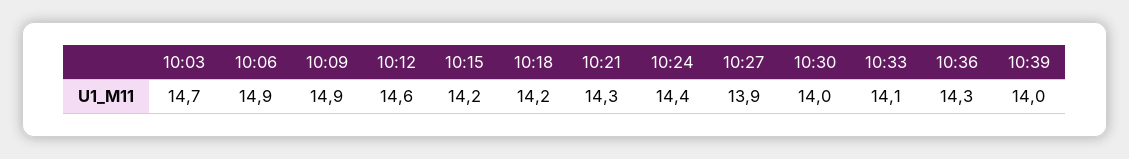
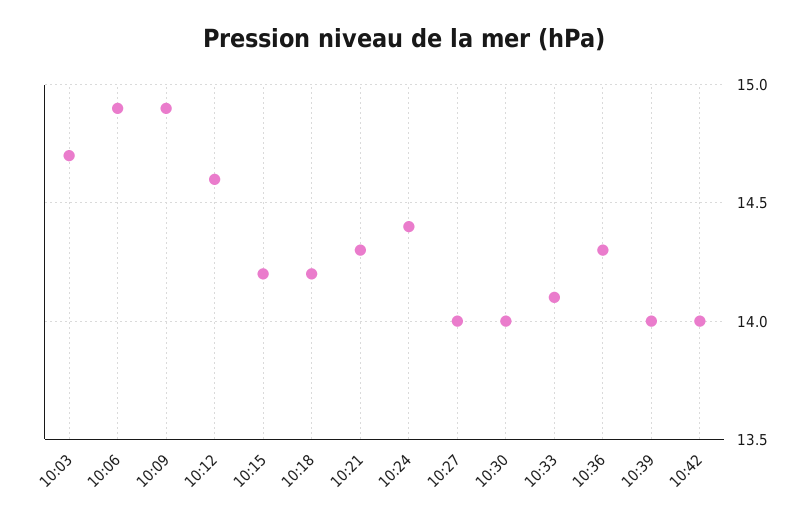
10:27: 13.9 -> 14
10:42: none -> 14

